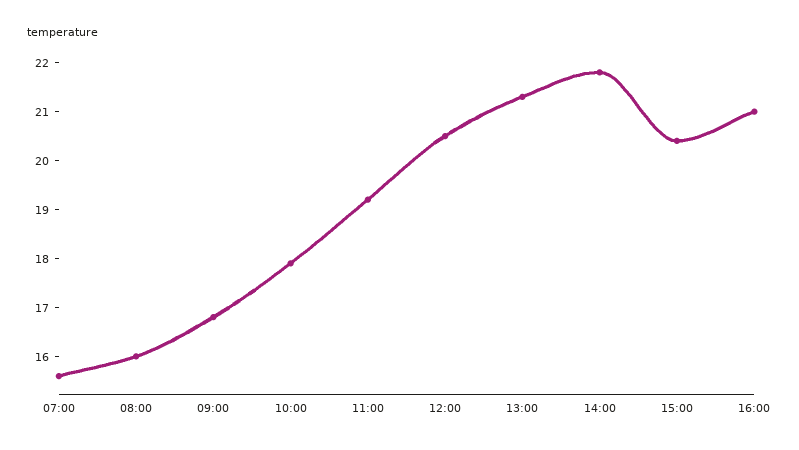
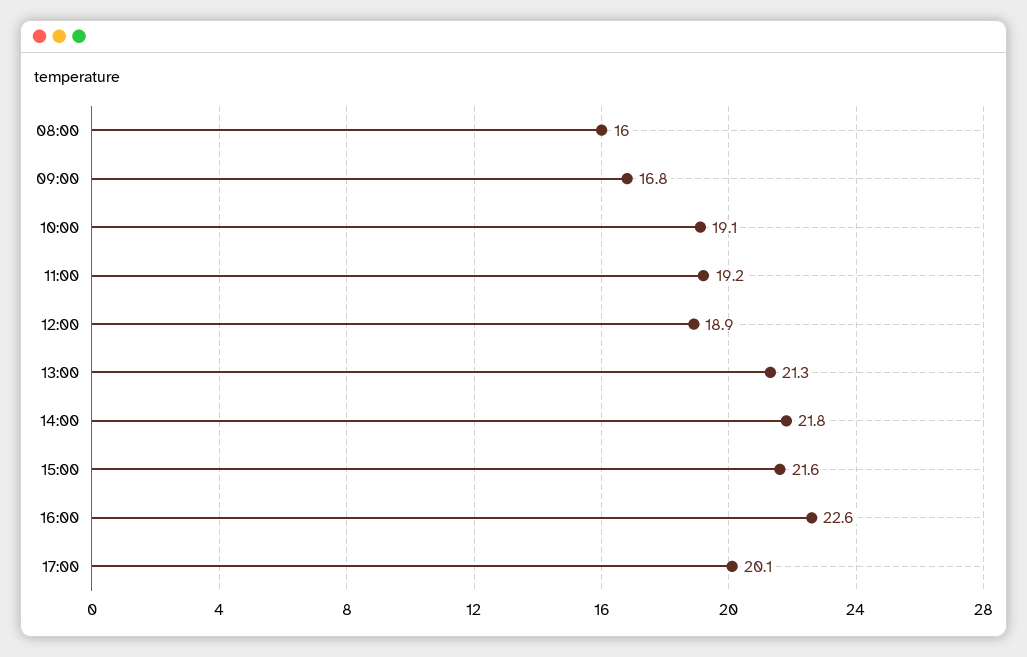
07:00: 15.5 -> none
10:00: 18 -> 19.1
12:00: 20.5 -> 18.9
15:00: 20.5 -> 21.6
16:00: 21 -> 22.6
17:00: none -> 20.1

